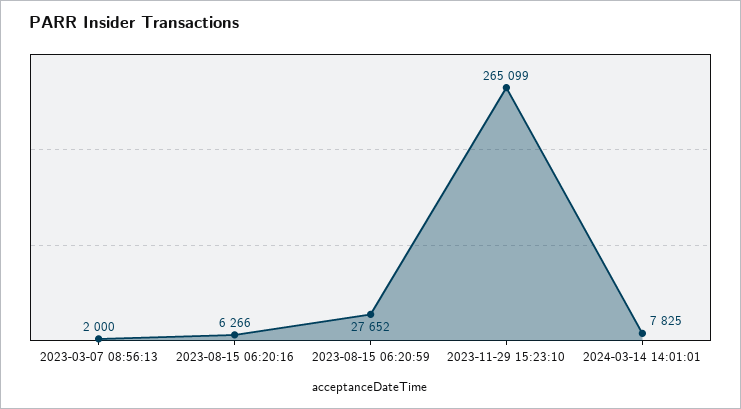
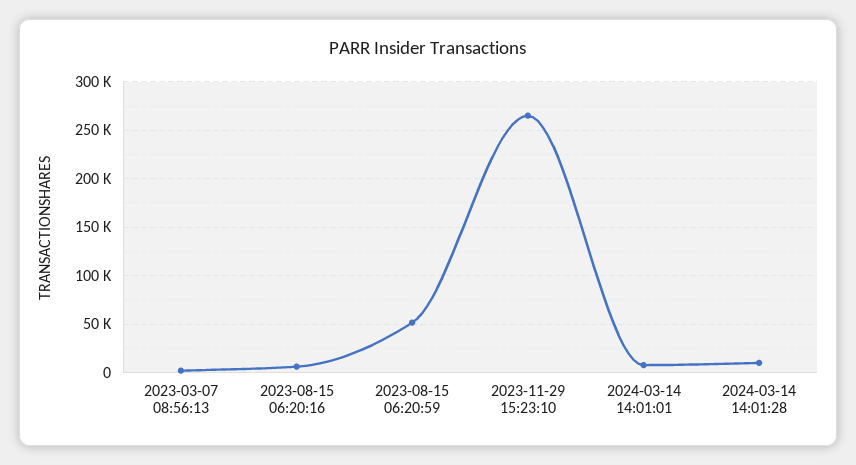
2023-08-15 06:20:59: 27652 -> 50000
2024-03-14 14:01:28: none -> 10000

